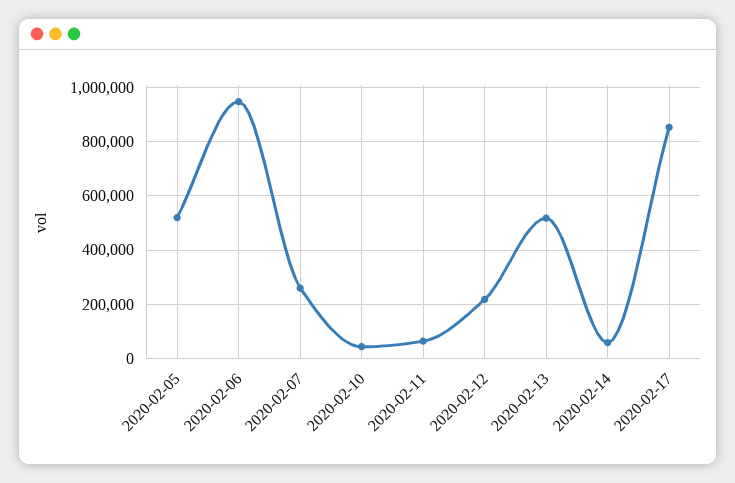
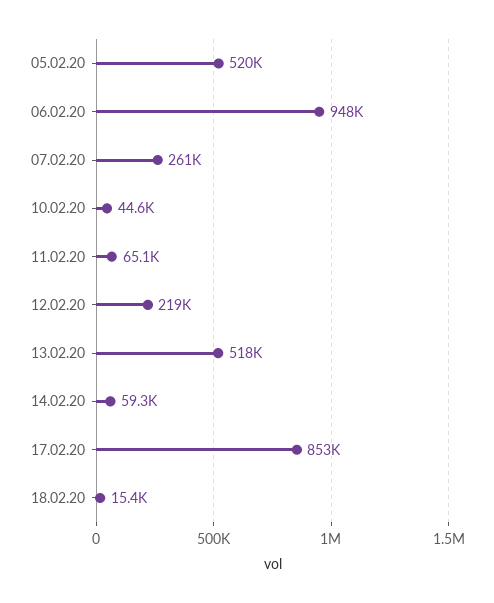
18.02.20: none -> 15400

